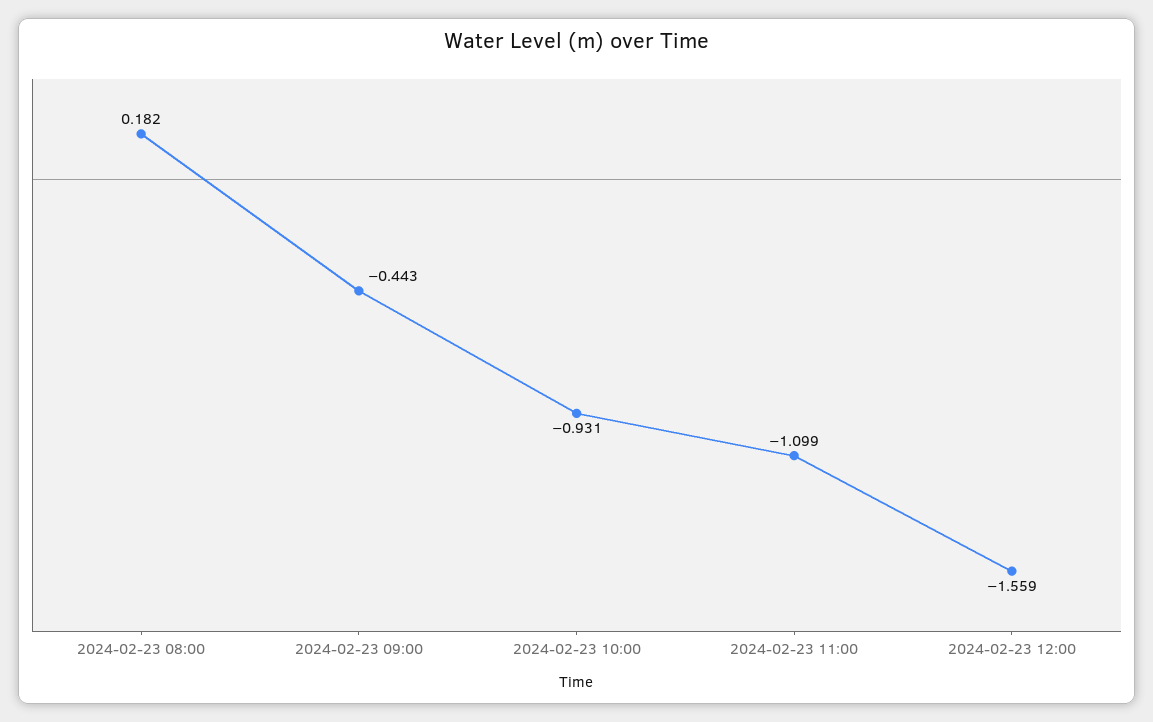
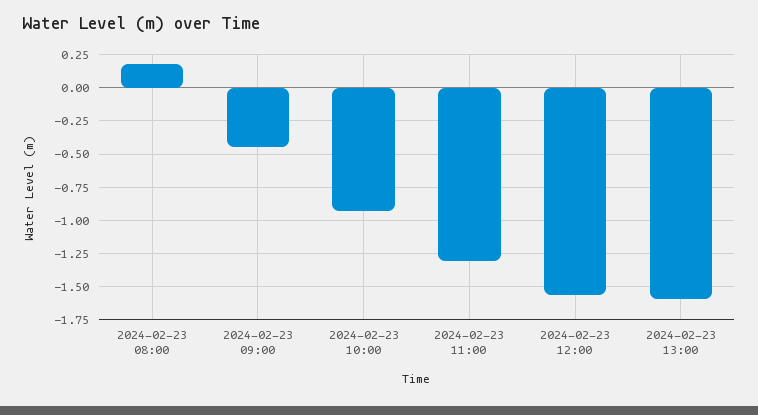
2024-02-23 11:00: -1.099 -> -1.3
2024-02-23 13:00: none -> -1.6

